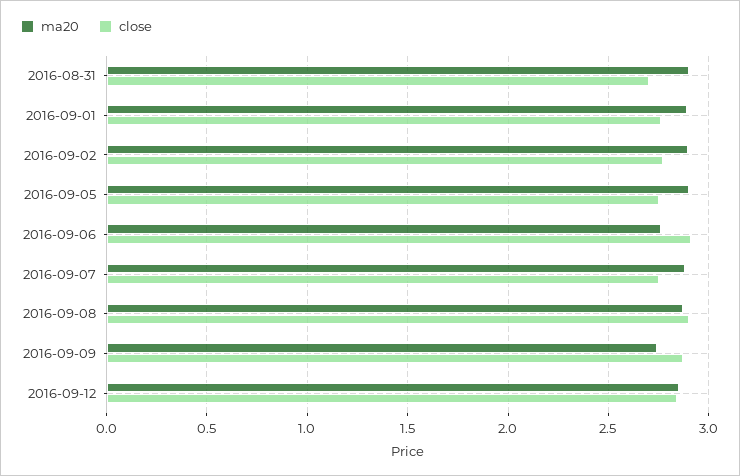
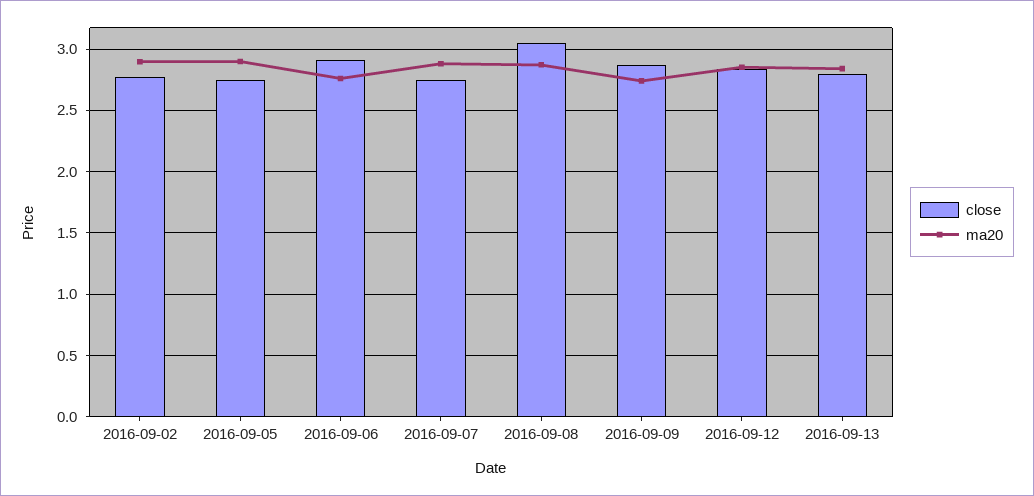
ma20, 2016-08-31: 2.9 -> none
close, 2016-08-31: 2.7 -> none
ma20, 2016-09-01: 2.9 -> none
close, 2016-09-01: 2.75 -> none
close, 2016-09-08: 2.9 -> 3.05
close, 2016-09-13: none -> 2.8
ma20, 2016-09-13: none -> 2.85

